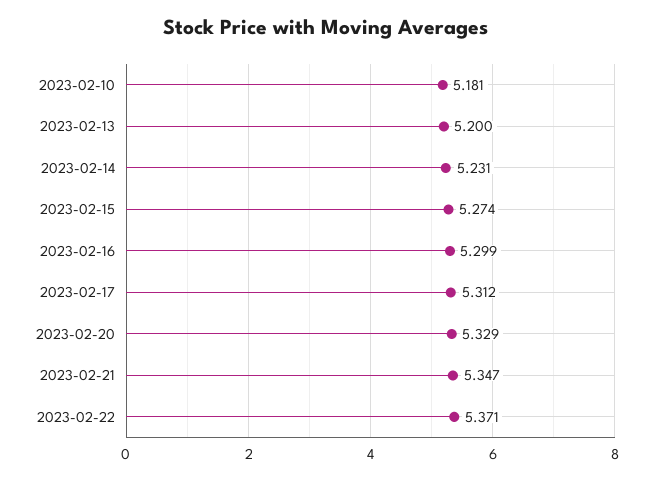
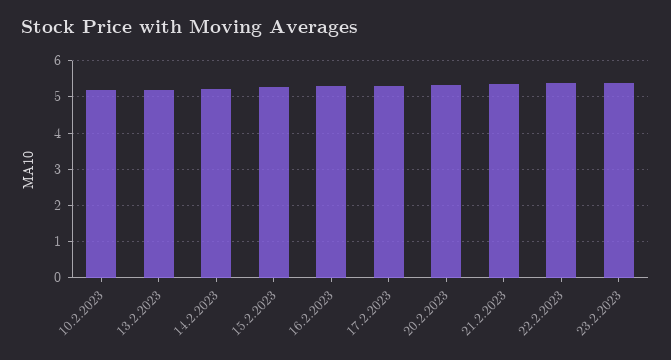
23.2.2023: none -> 5.4

